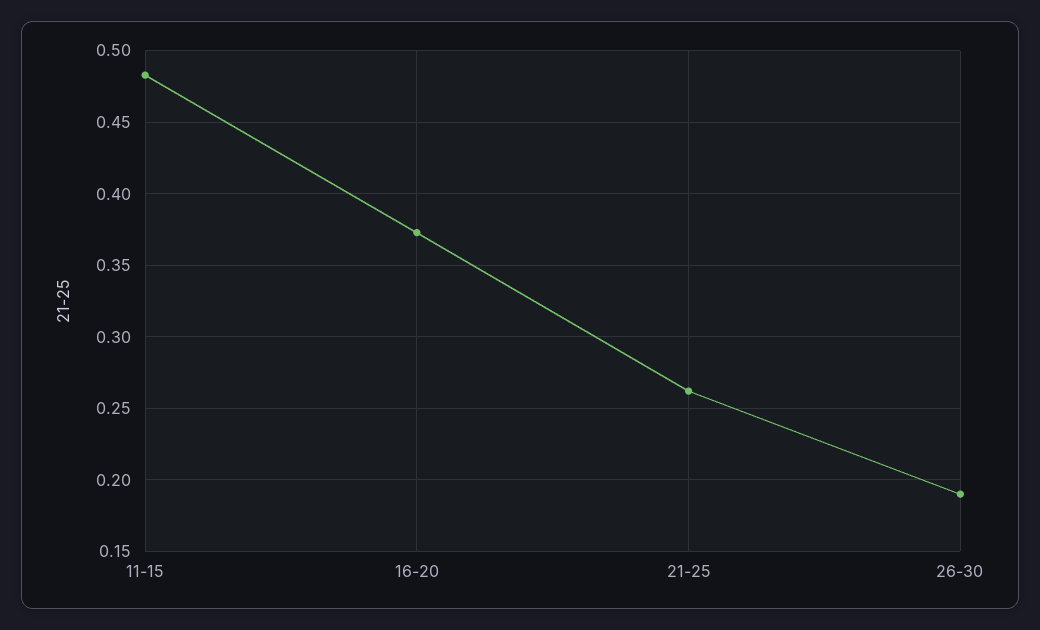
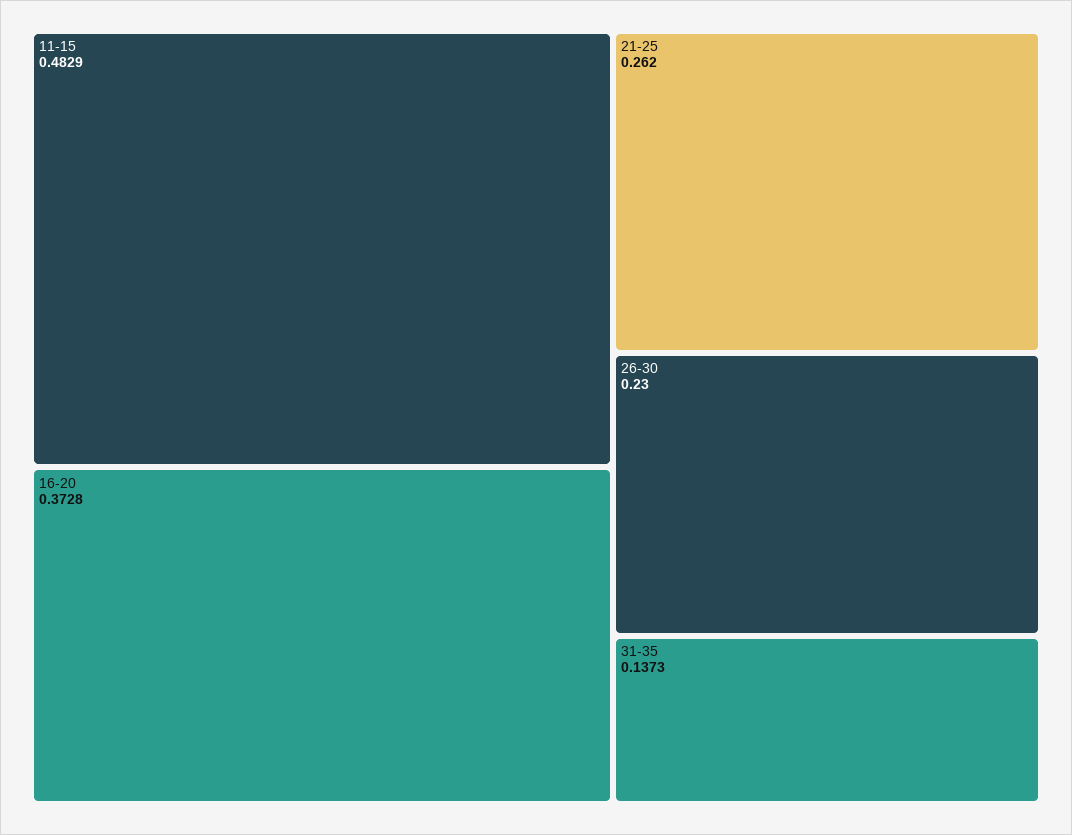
26-30: 0.19 -> 0.23
31-35: none -> 0.1373

